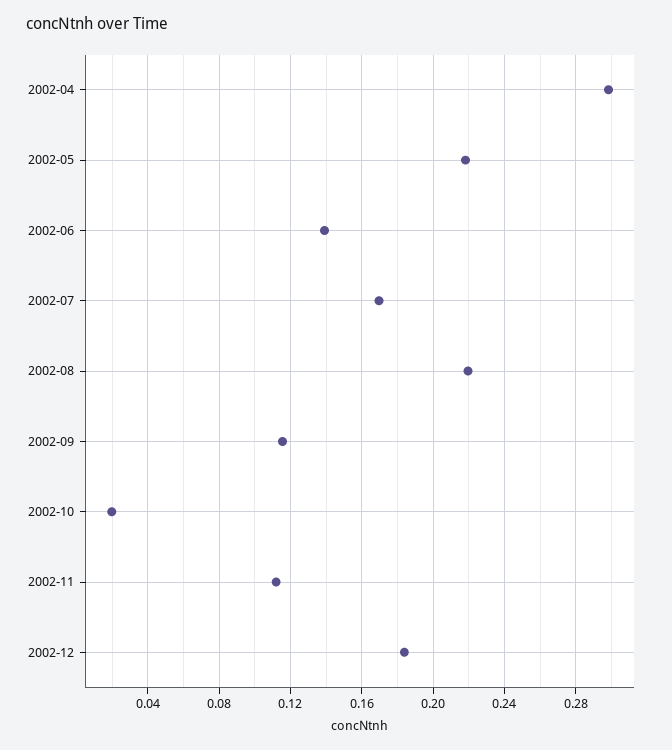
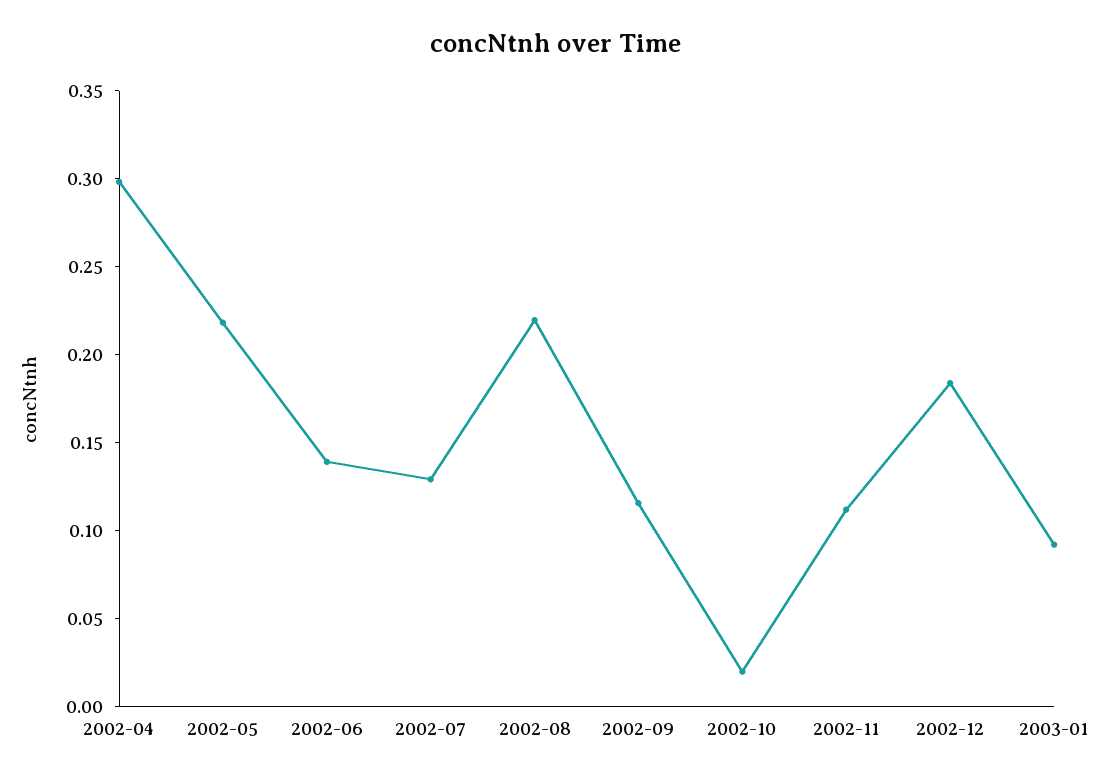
2002-07: 0.17 -> 0.13
2003-01: none -> 0.09

